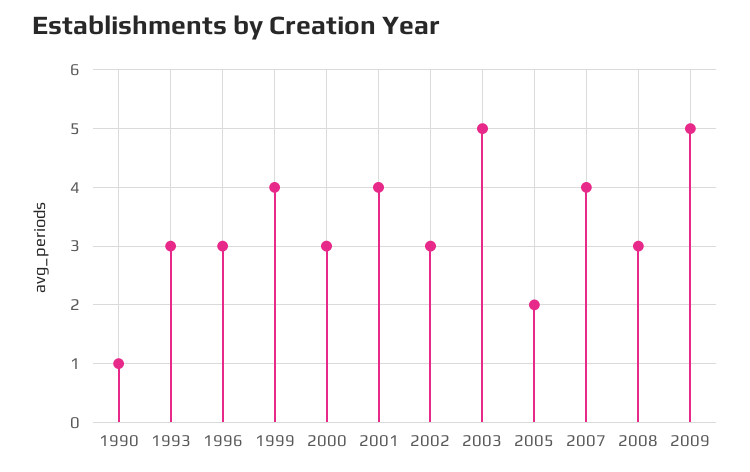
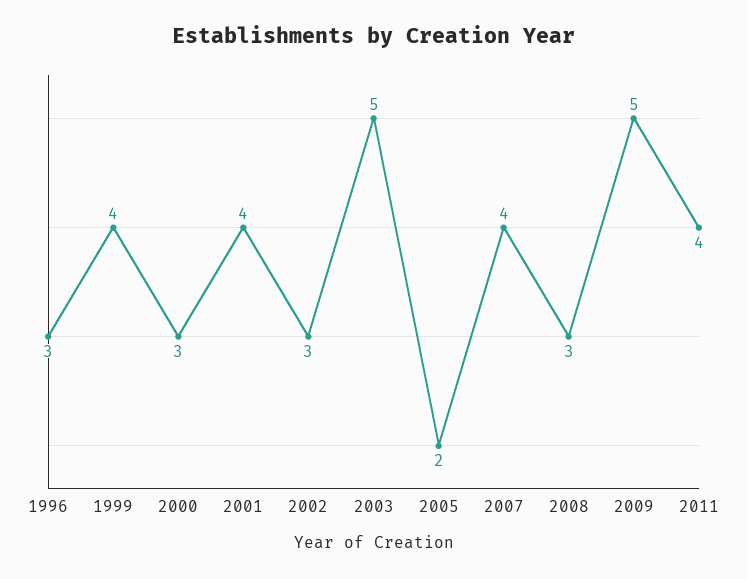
1990: 1 -> none
1993: 3 -> none
2011: none -> 4

